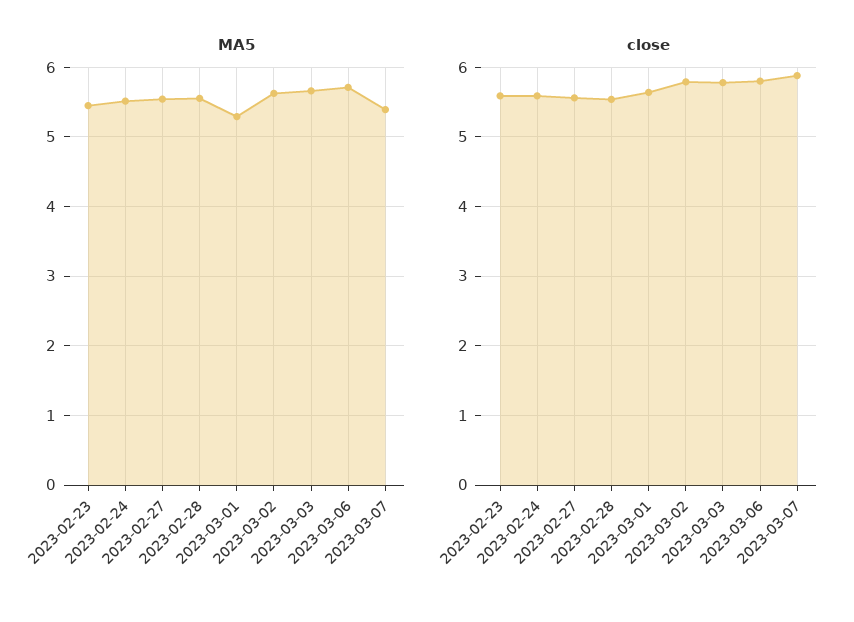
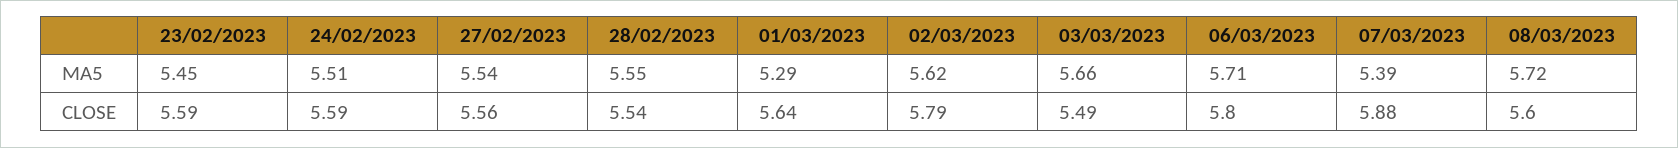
close, 2023-03-03: 5.8 -> 5.49
MA5, 08/03/2023: none -> 5.72
close, 08/03/2023: none -> 5.6

